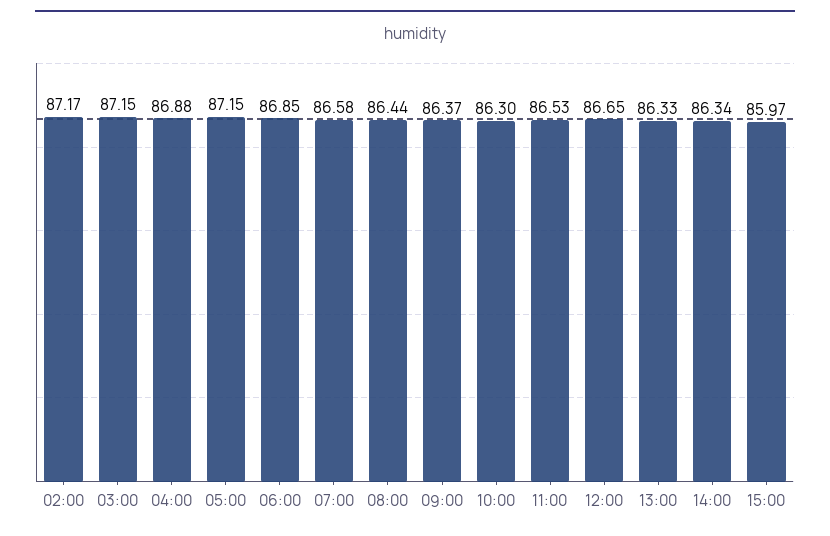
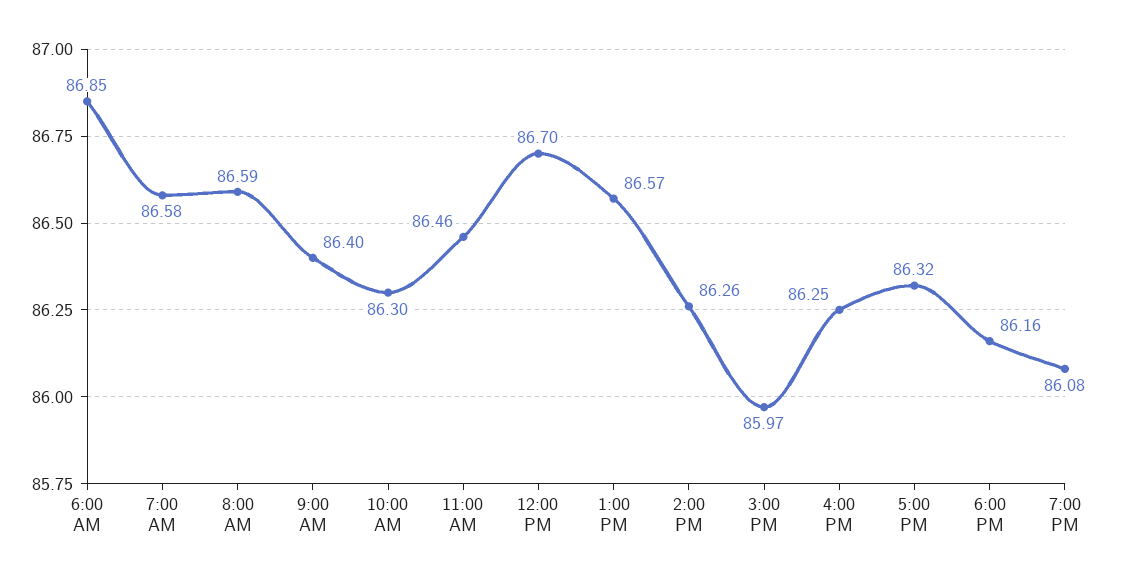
02:00: 87.17 -> none
03:00: 87.15 -> none
04:00: 86.88 -> none
05:00: 87.15 -> none
08:00: 86.44 -> 86.59
09:00: 86.37 -> 86.4
11:00: 86.53 -> 86.46
12:00: 86.65 -> 86.7
13:00: 86.33 -> 86.57
14:00: 86.34 -> 86.26
4:00 PM: none -> 86.25
5:00 PM: none -> 86.32
6:00 PM: none -> 86.16
7:00 PM: none -> 86.08

